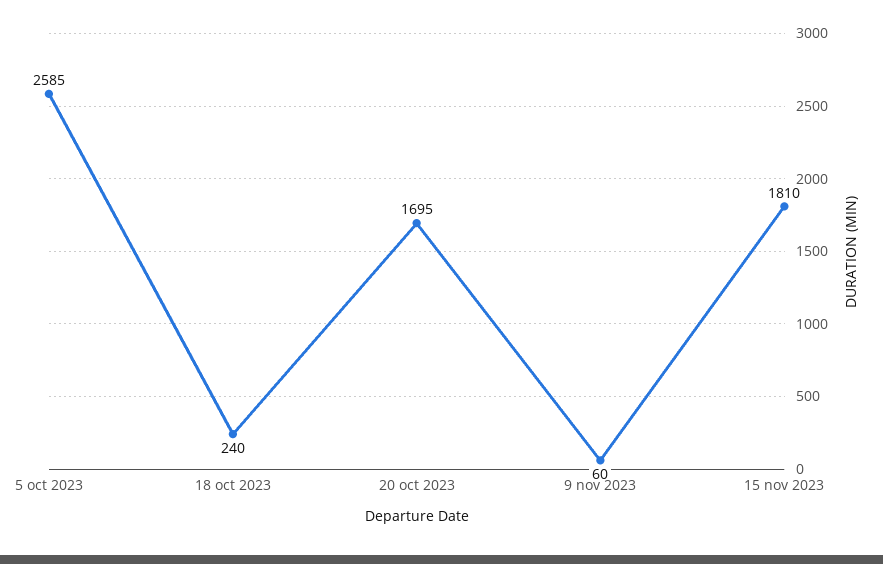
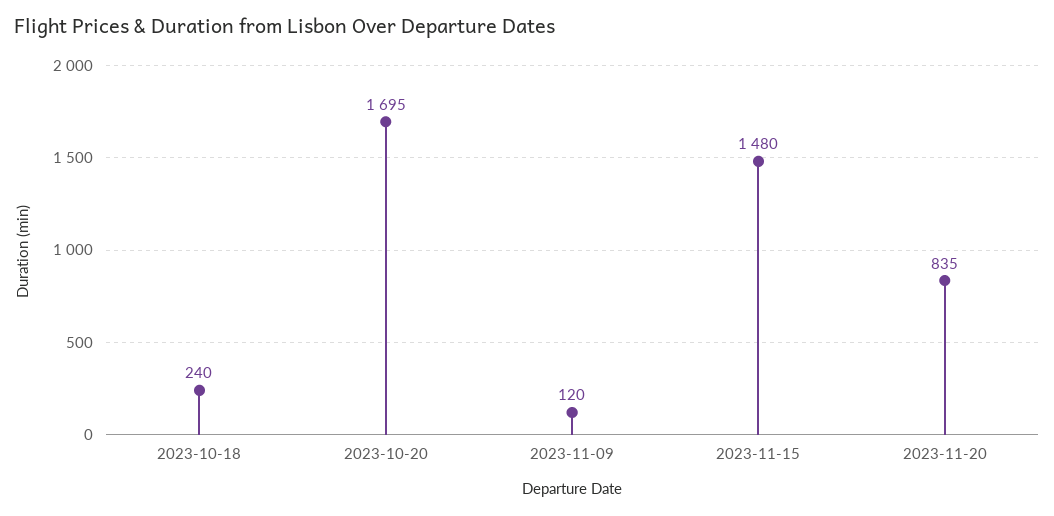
5 oct 2023: 2585 -> none
9 nov 2023: 60 -> 120
15 nov 2023: 1810 -> 1480
2023-11-20: none -> 835

